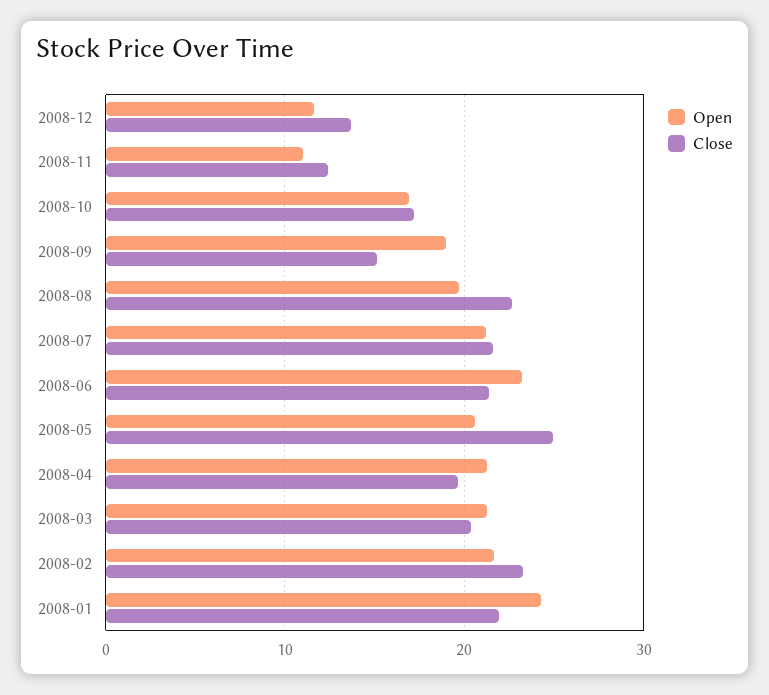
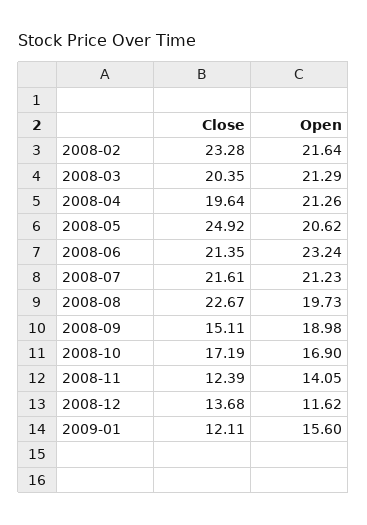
Open, 2008-11: 11 -> 14.05
Open, 2008-01: 24 -> none
Close, 2008-01: 22 -> none
Close, 2009-01: none -> 12.11
Open, 2009-01: none -> 15.6

